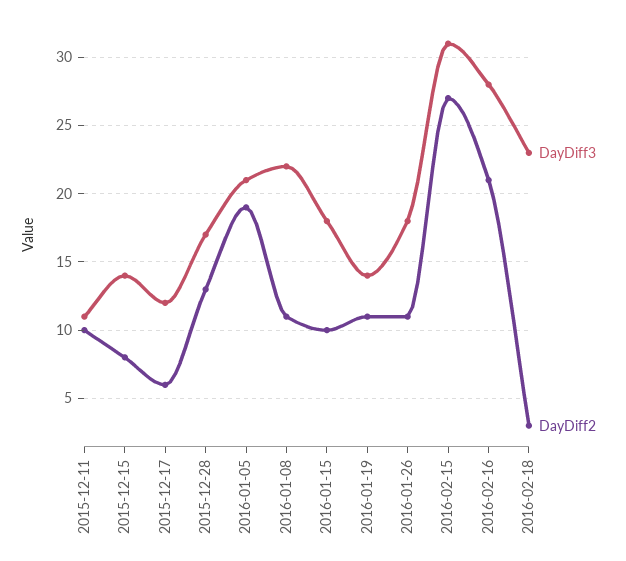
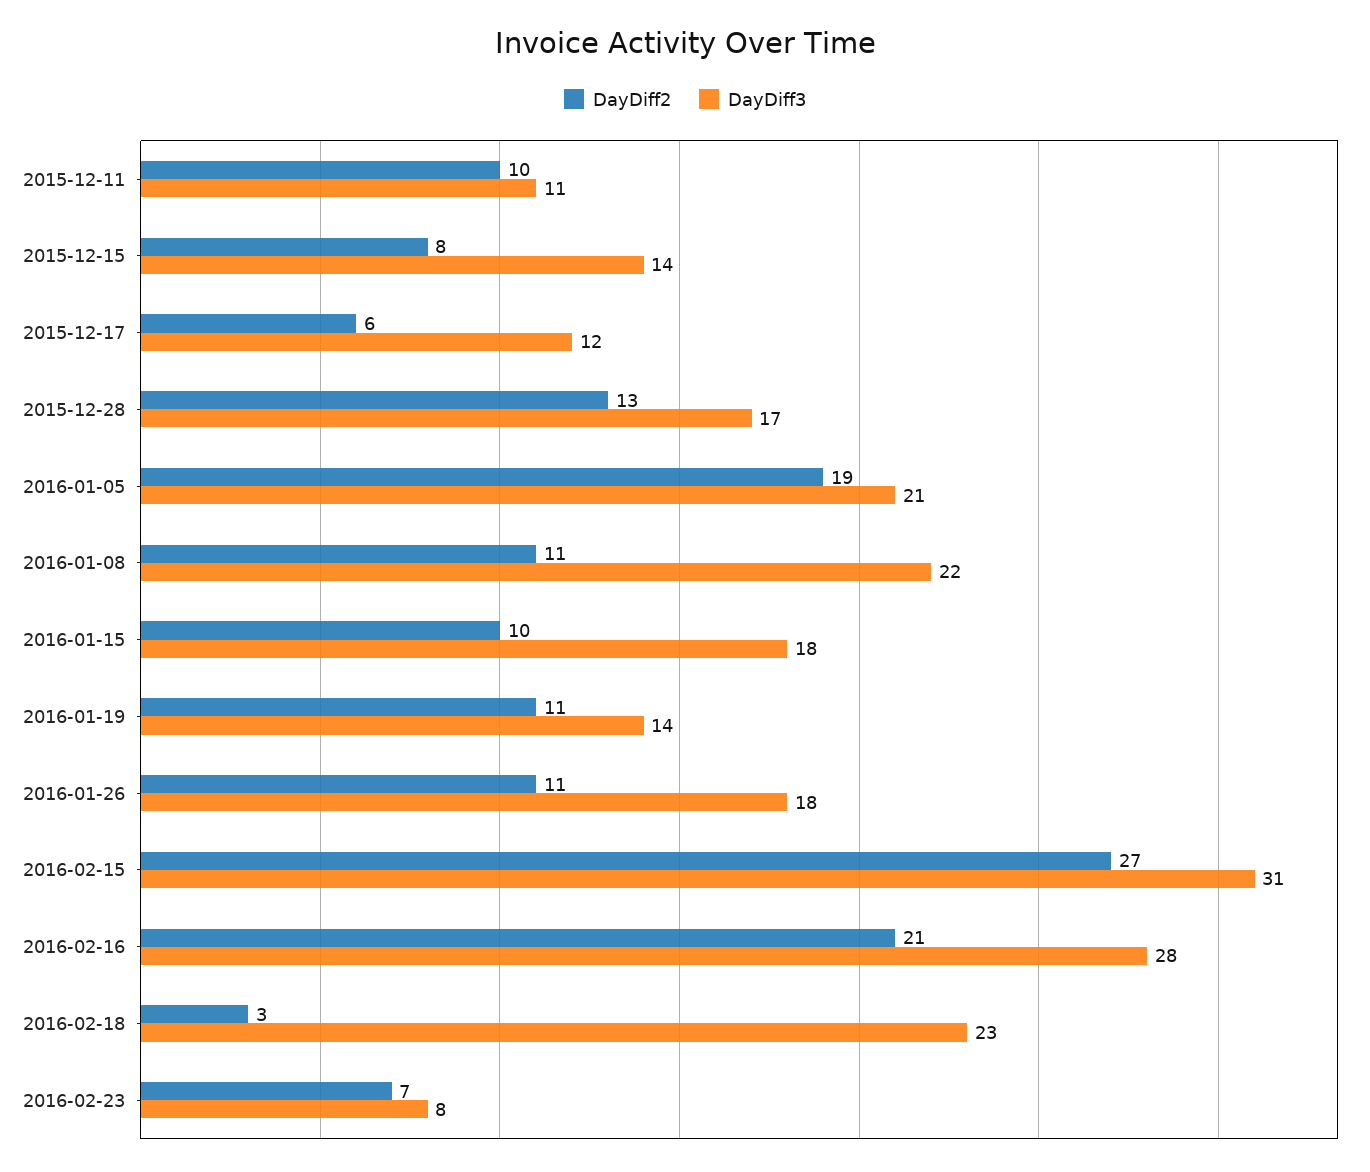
DayDiff2, 2016-02-23: none -> 7
DayDiff3, 2016-02-23: none -> 8

